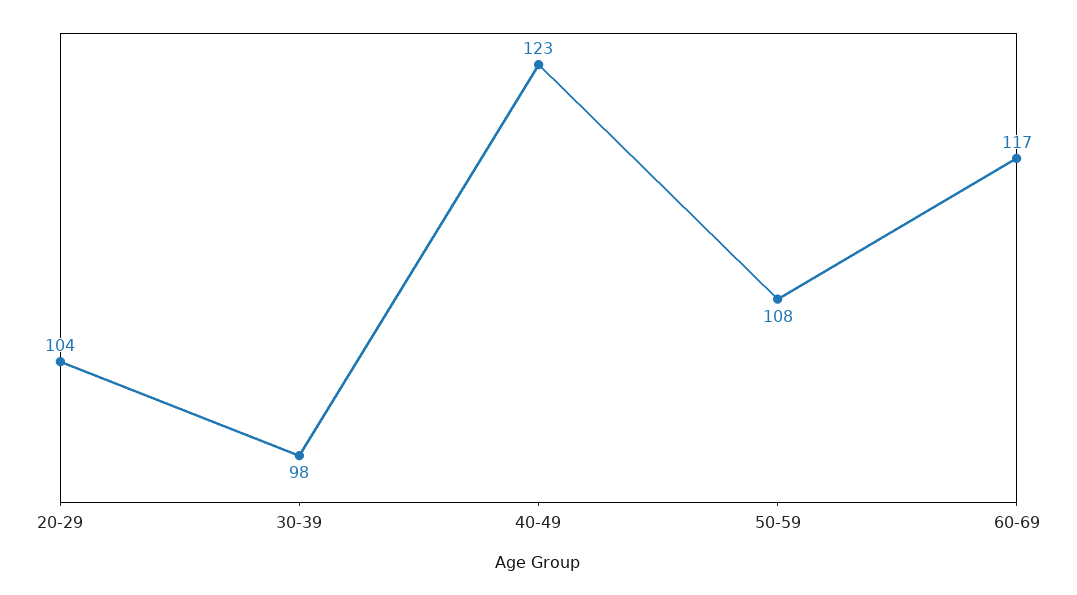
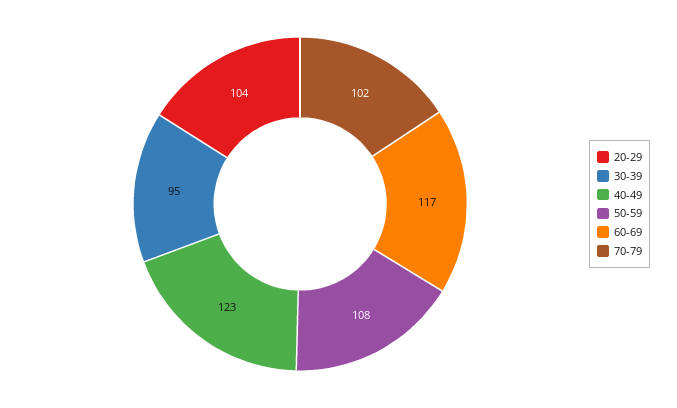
30-39: 98 -> 95
70-79: none -> 102

